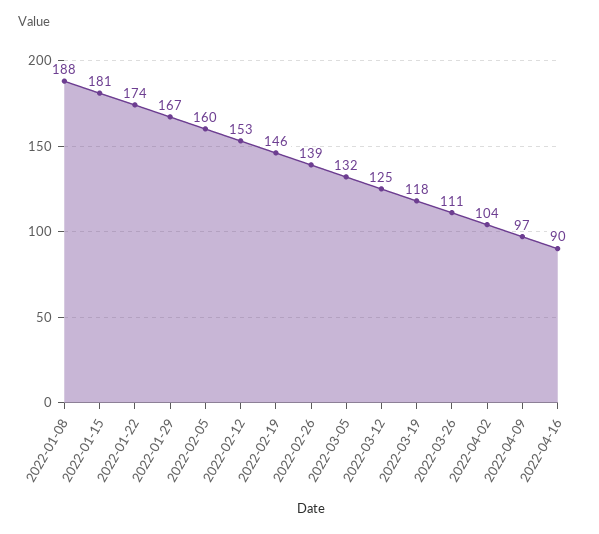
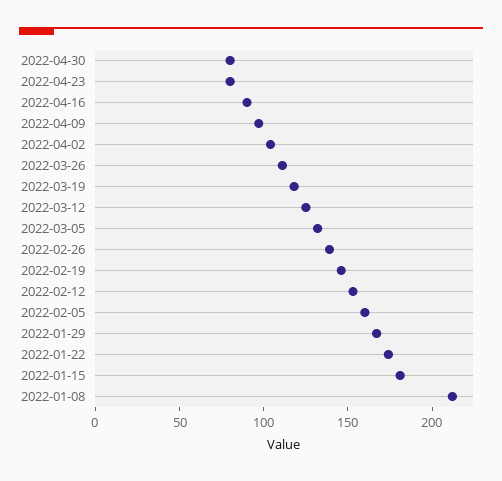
2022-01-08: 188 -> 210
2022-04-30: none -> 80
2022-04-23: none -> 80

